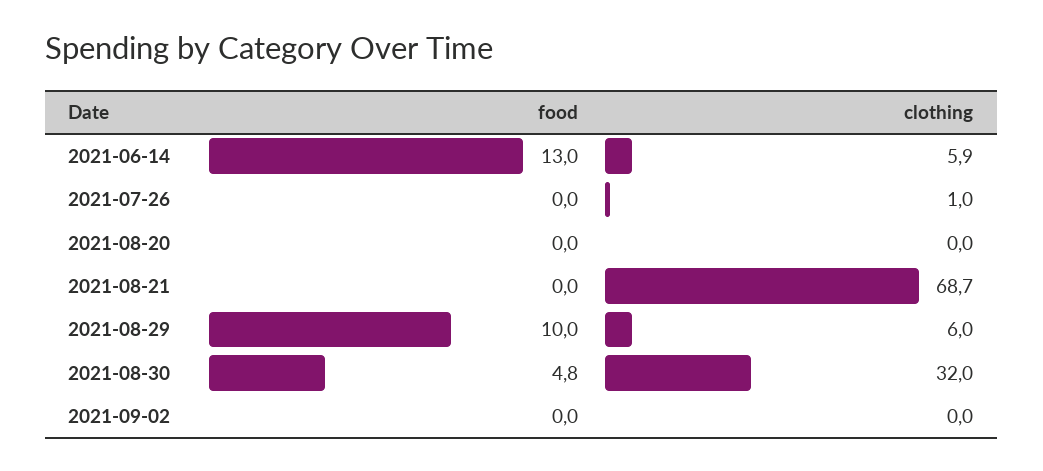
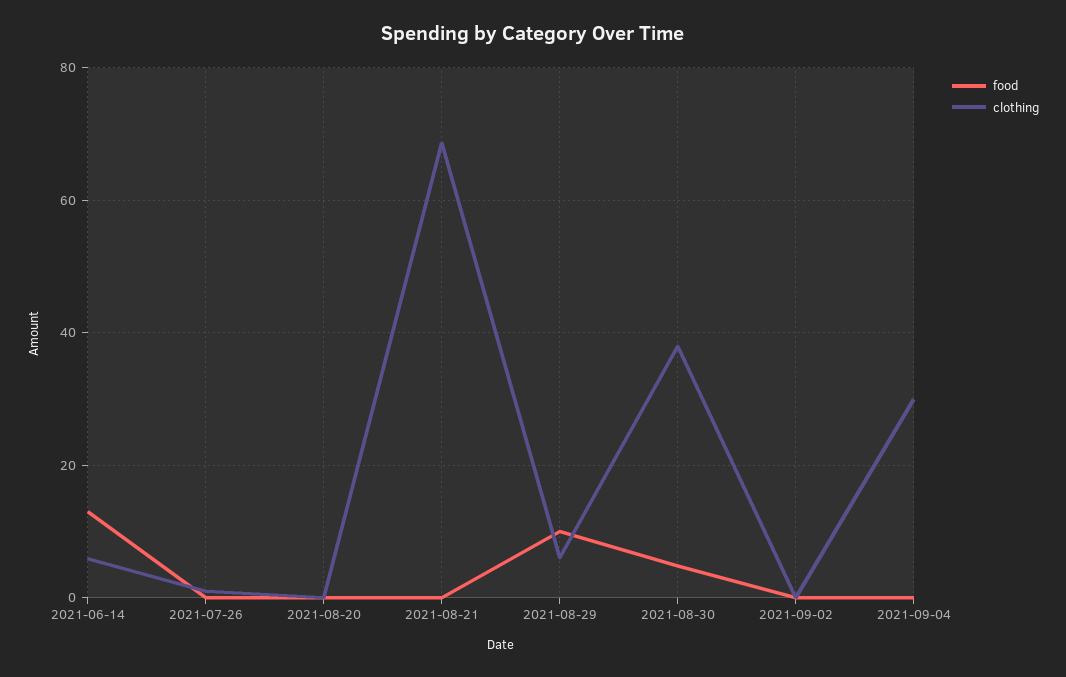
clothing, 2021-08-30: 32 -> 38
food, 2021-09-04: none -> 0
clothing, 2021-09-04: none -> 30

